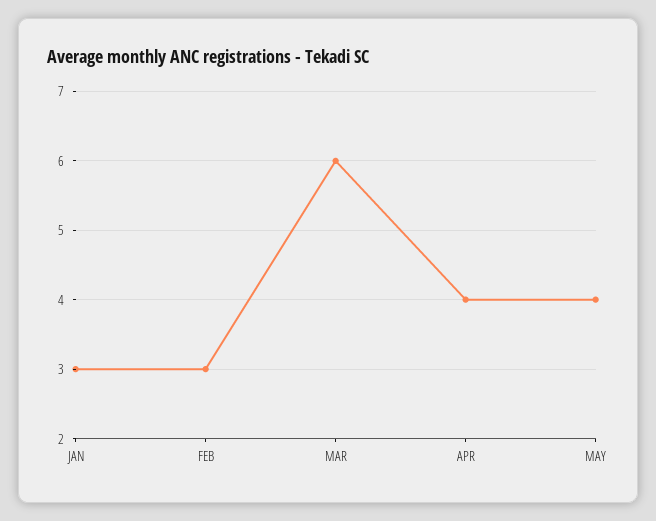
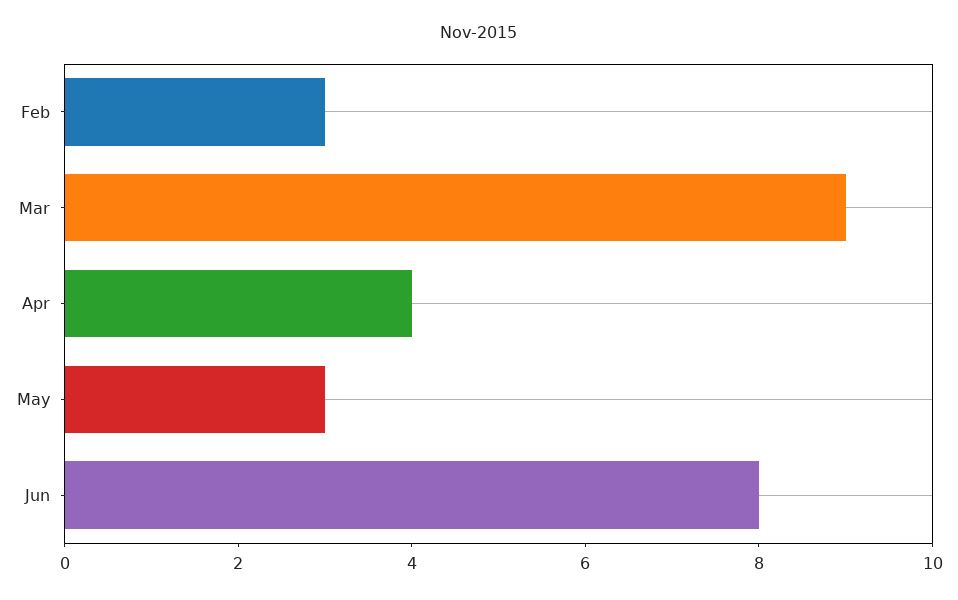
JAN: 3 -> none
MAR: 6 -> 9
MAY: 4 -> 3
Jun: none -> 8

